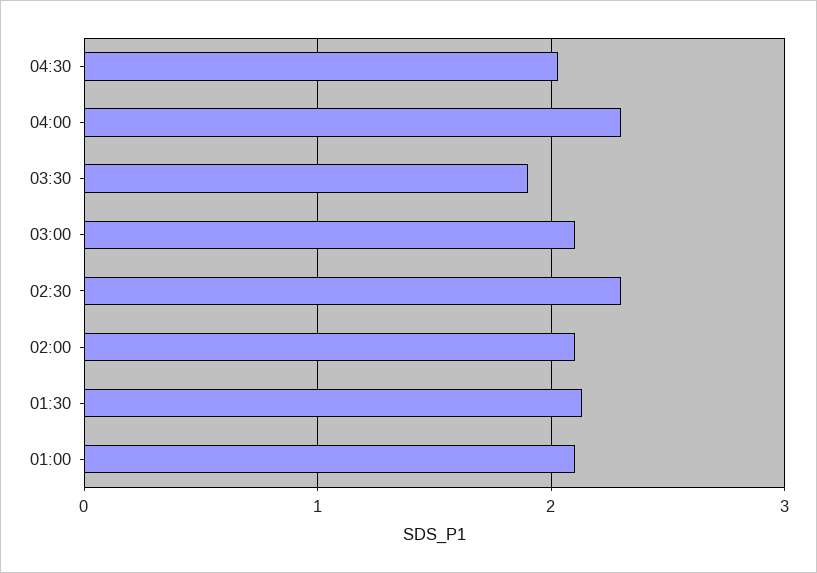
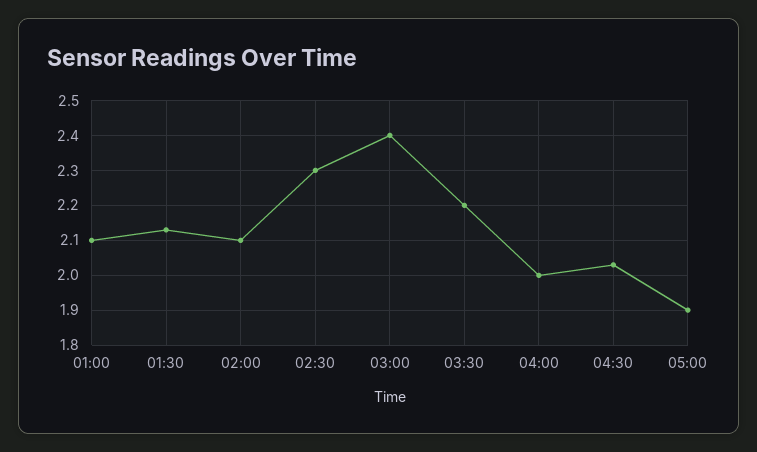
04:00: 2.3 -> 2
03:30: 1.9 -> 2.2
03:00: 2.1 -> 2.4
05:00: none -> 1.9

